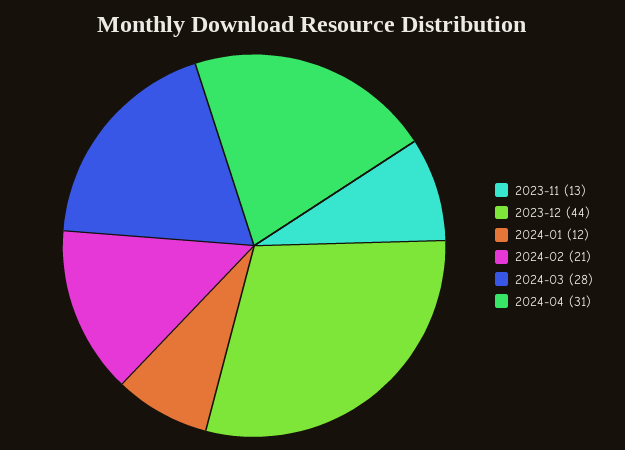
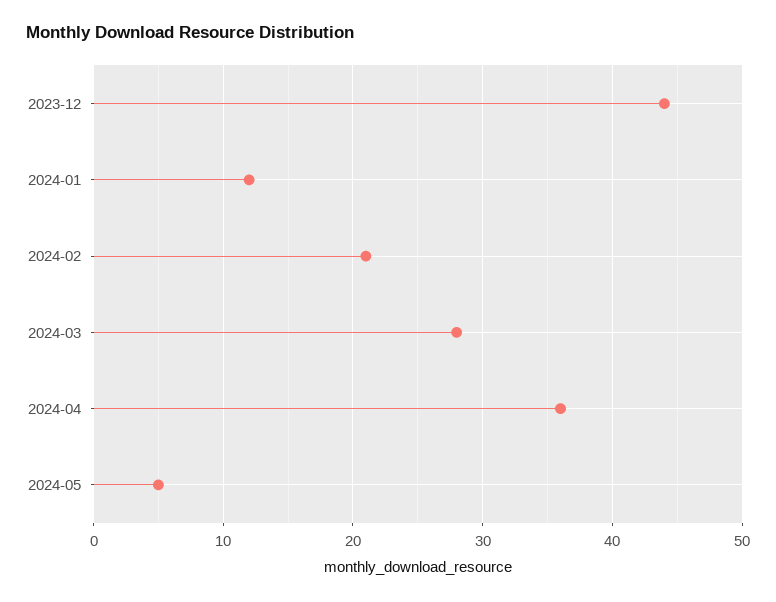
2023-11: 13 -> none
2024-04: 31 -> 36
2024-05: none -> 5

